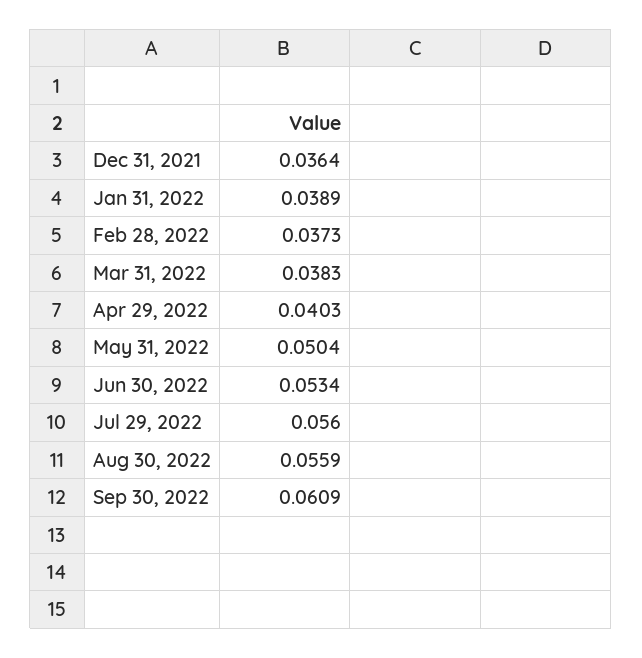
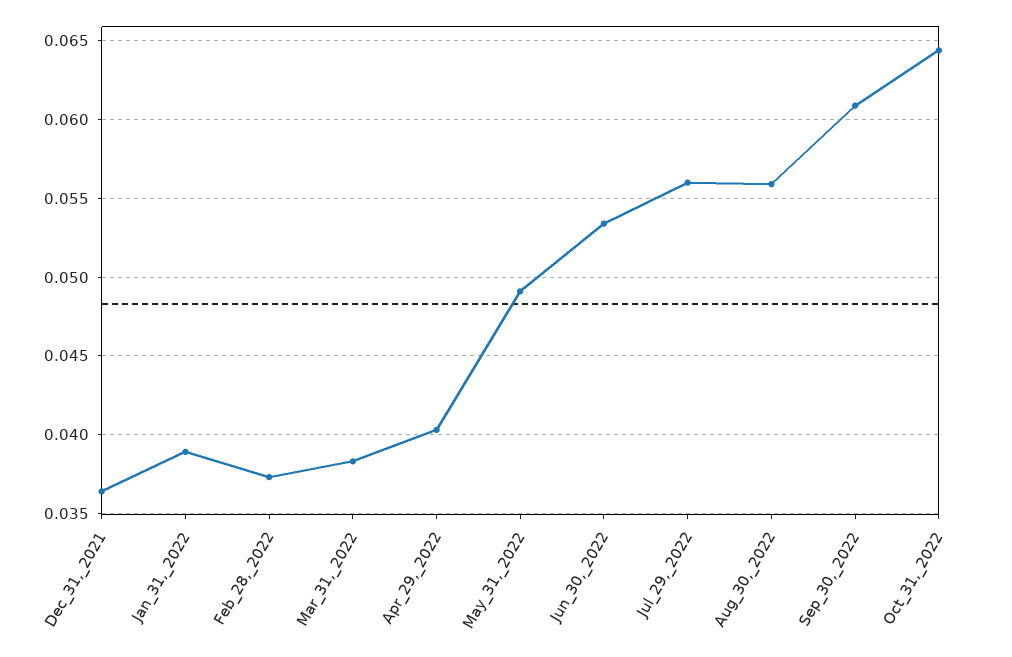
May 31, 2022: 0.0504 -> 0.049
Oct_31,_2022: none -> 0.0645

